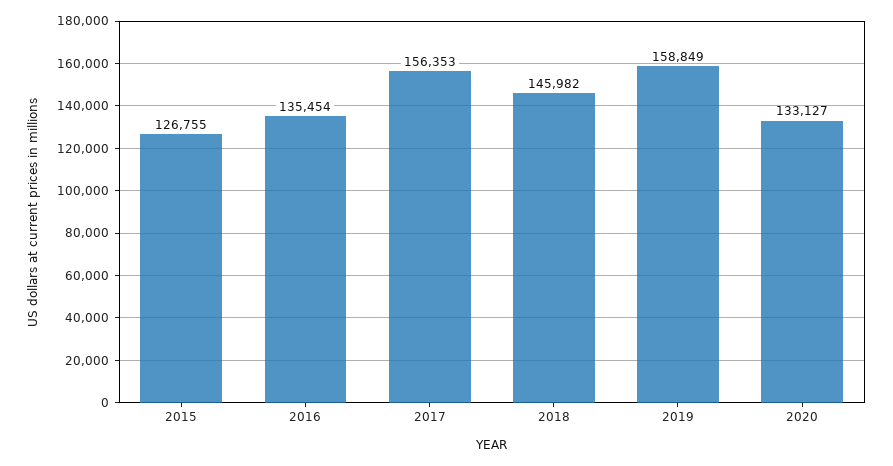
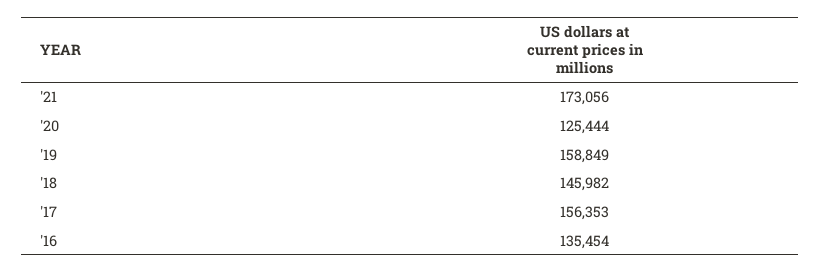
2015: 126755 -> none
2020: 133127 -> 125444
'21: none -> 173056

